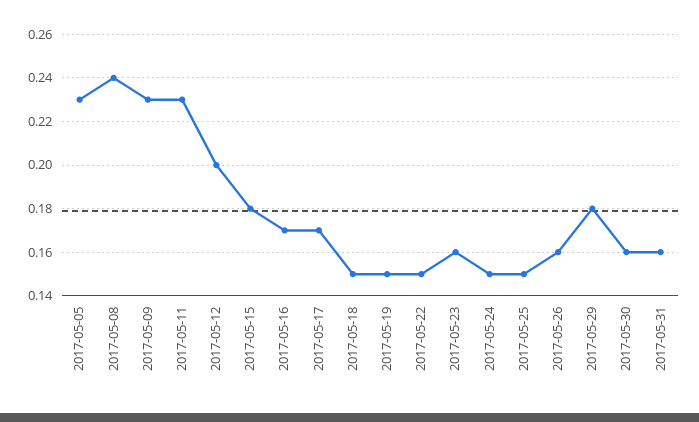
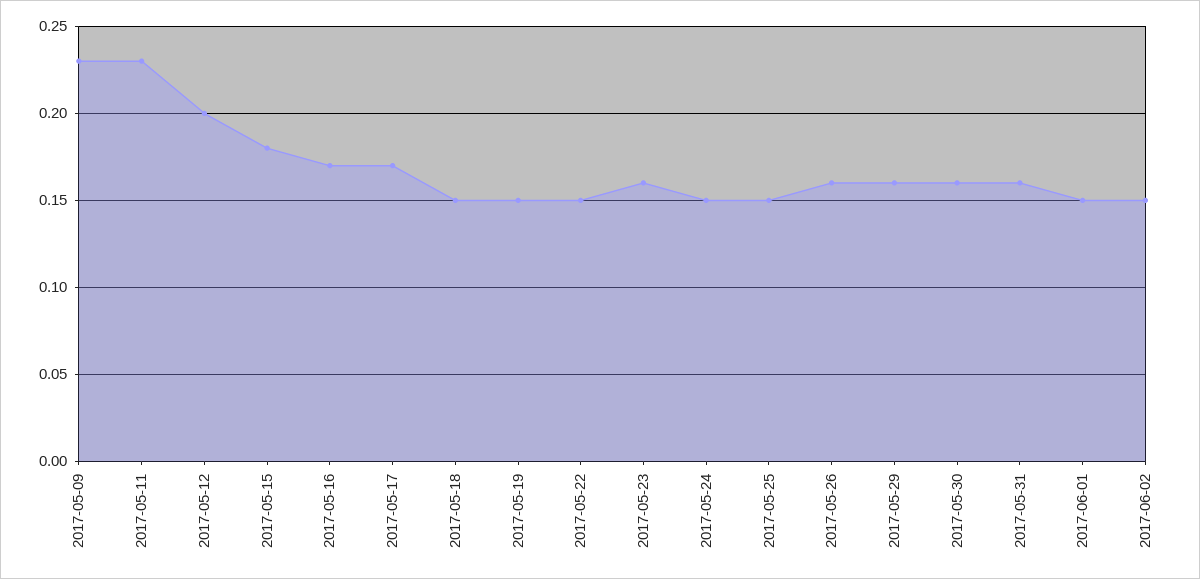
2017-05-05: 0.23 -> none
2017-05-08: 0.24 -> none
2017-05-29: 0.18 -> 0.16
2017-06-01: none -> 0.15
2017-06-02: none -> 0.15

